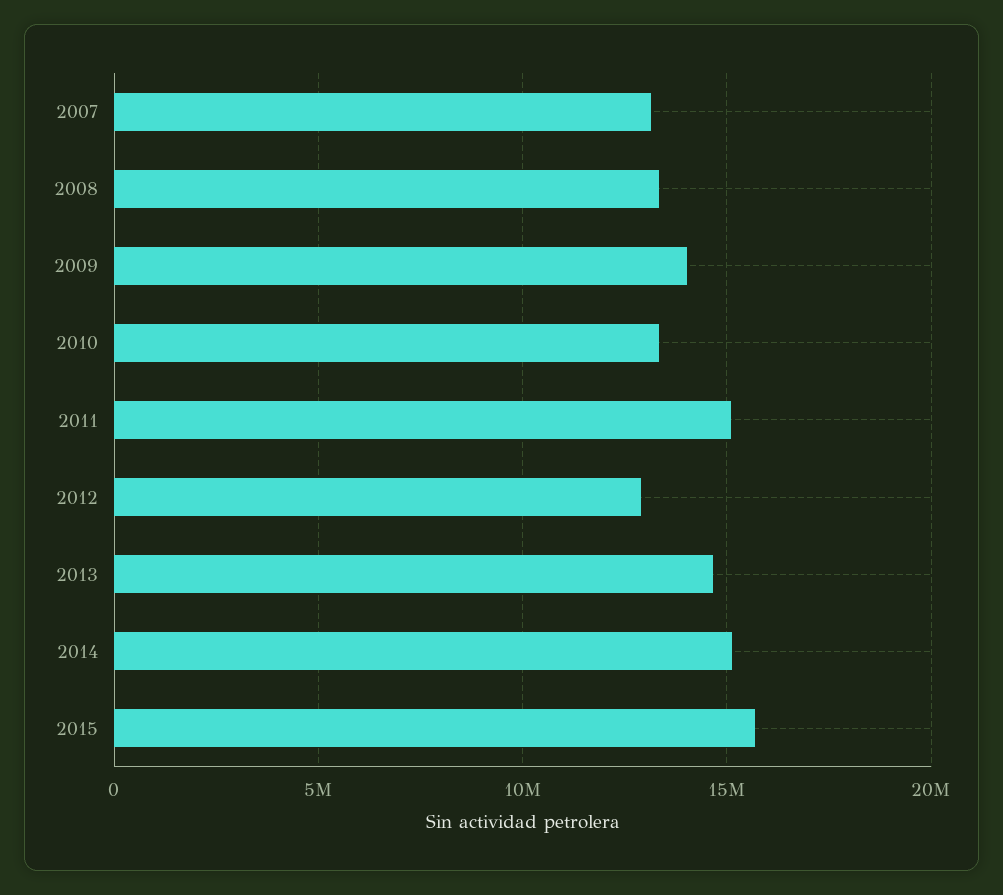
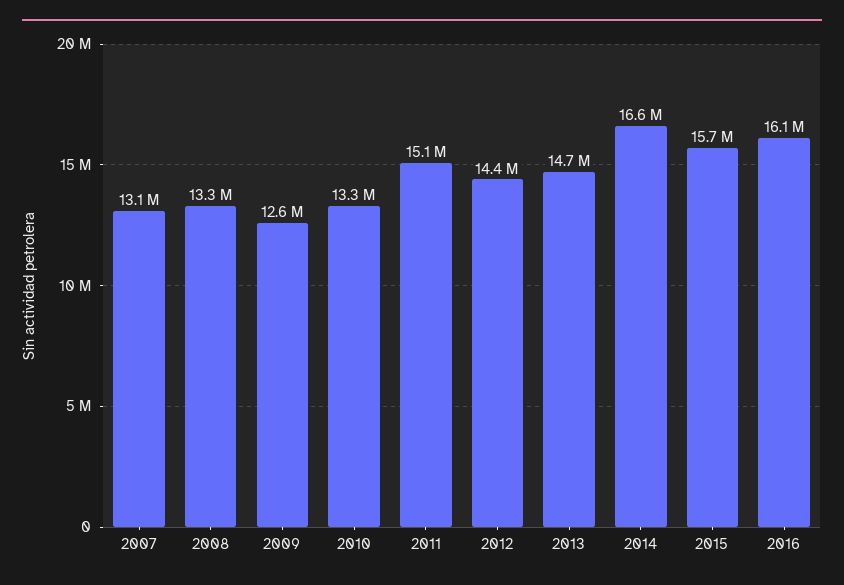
2009: 14000000 -> 12600000
2012: 13000000 -> 14400000
2014: 15000000 -> 16600000
2016: none -> 16100000

